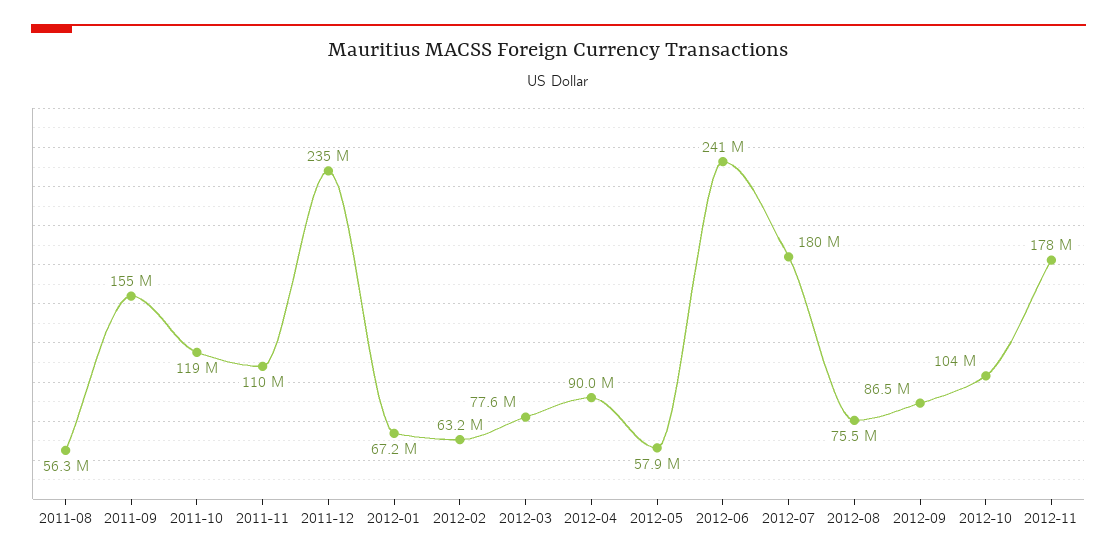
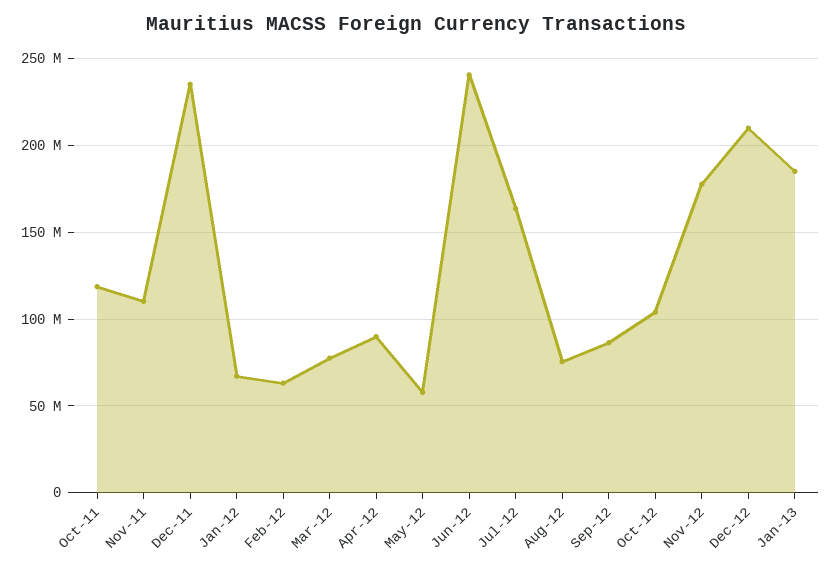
2011-08: 56300000 -> none
2011-09: 155000000 -> none
2012-07: 180000000 -> 165000000
Dec-12: none -> 210000000
Jan-13: none -> 185000000

